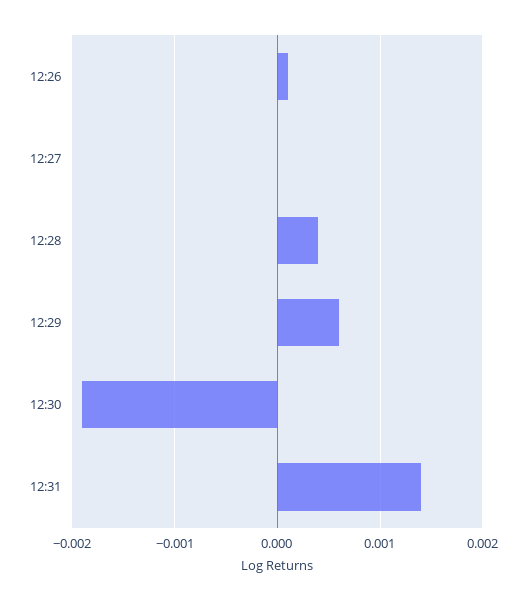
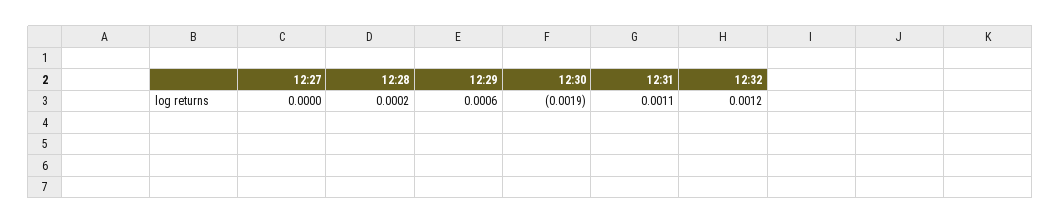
12:26: 0.0001 -> none
12:28: 0.0004 -> 0.0002
12:31: 0.0014 -> 0.0011
12:32: none -> 0.0012

